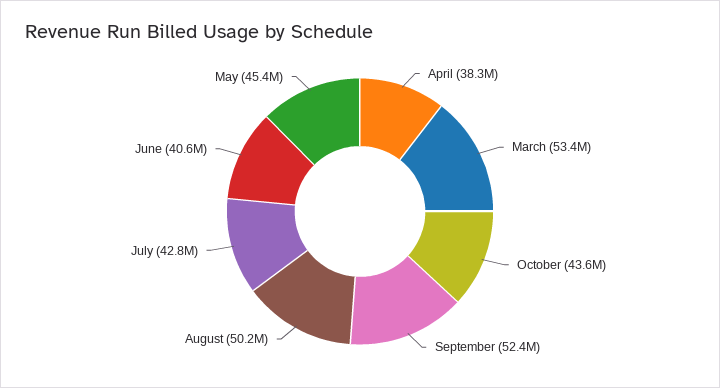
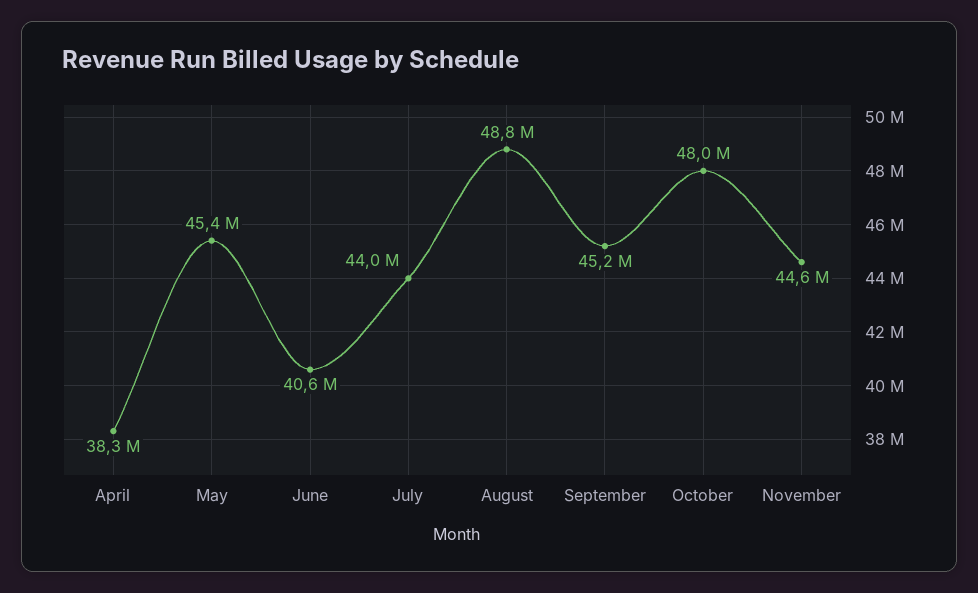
March: 53400000 -> none
October: 43600000 -> 48000000
September: 52400000 -> 45200000
August: 50200000 -> 48800000
July: 42800000 -> 44000000
November: none -> 44600000

